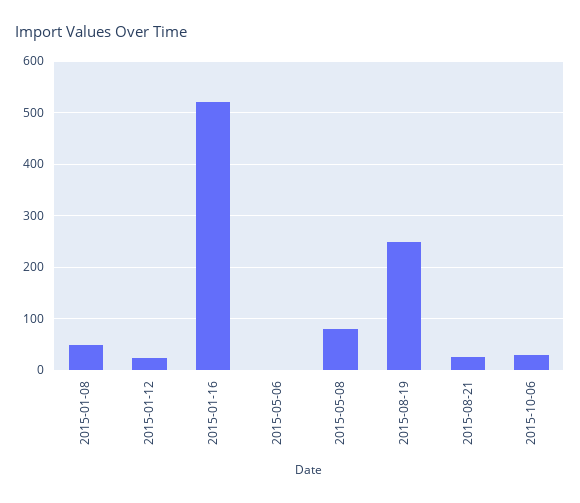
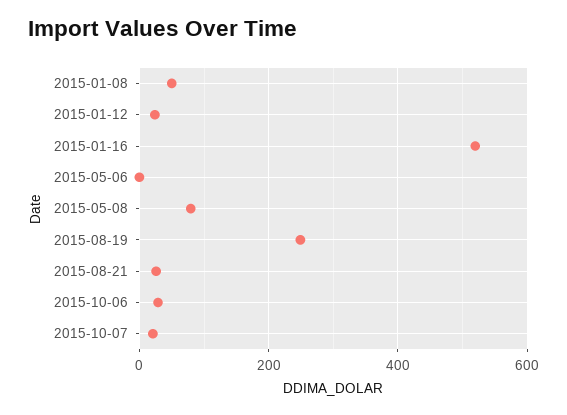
2015-10-07: none -> 20

